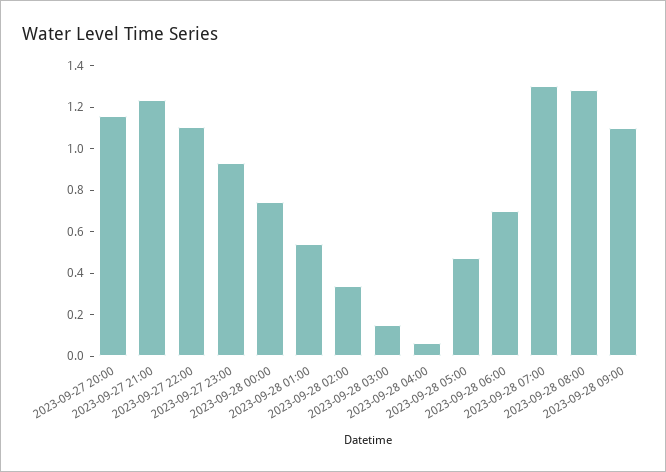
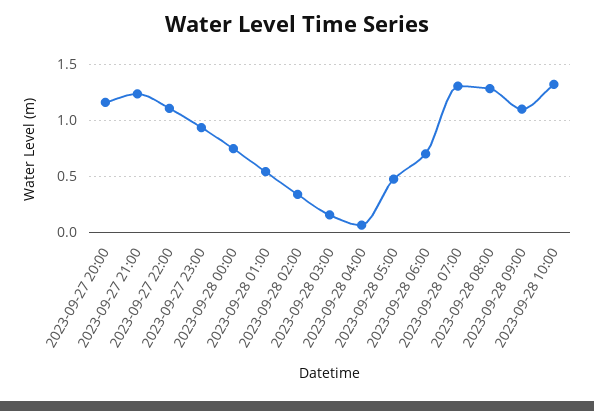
2023-09-28 10:00: none -> 1.3

